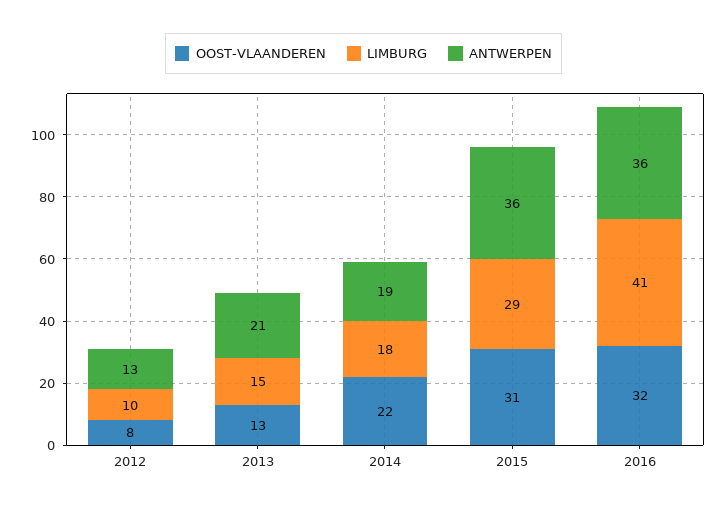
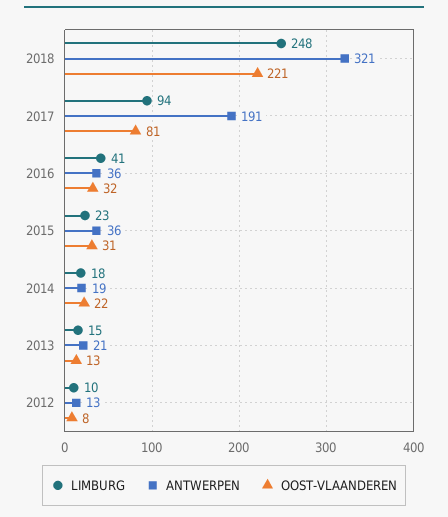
LIMBURG, 2015: 29 -> 23
LIMBURG, 2018: none -> 248
ANTWERPEN, 2018: none -> 321
OOST-VLAANDEREN, 2018: none -> 221
LIMBURG, 2017: none -> 94
ANTWERPEN, 2017: none -> 191
OOST-VLAANDEREN, 2017: none -> 81

